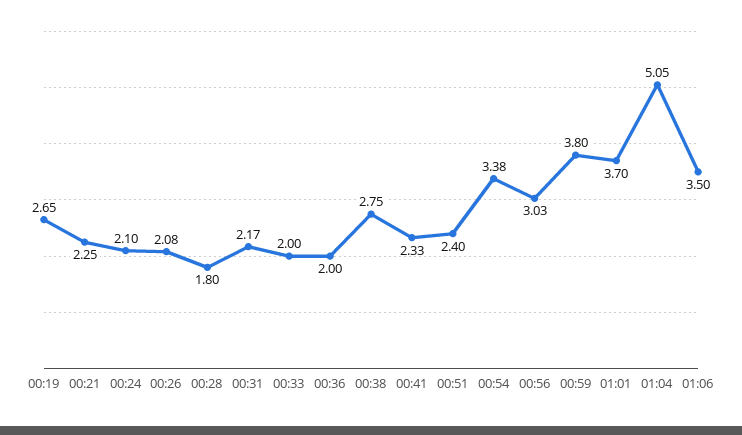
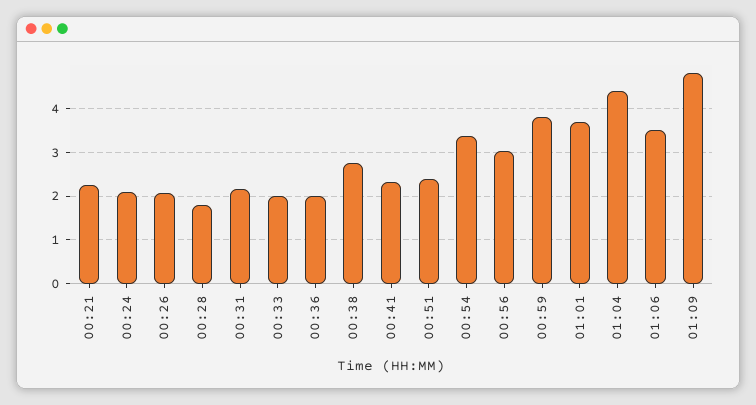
00:19: 2.65 -> none
01:04: 5.05 -> 4.4
01:09: none -> 4.8

